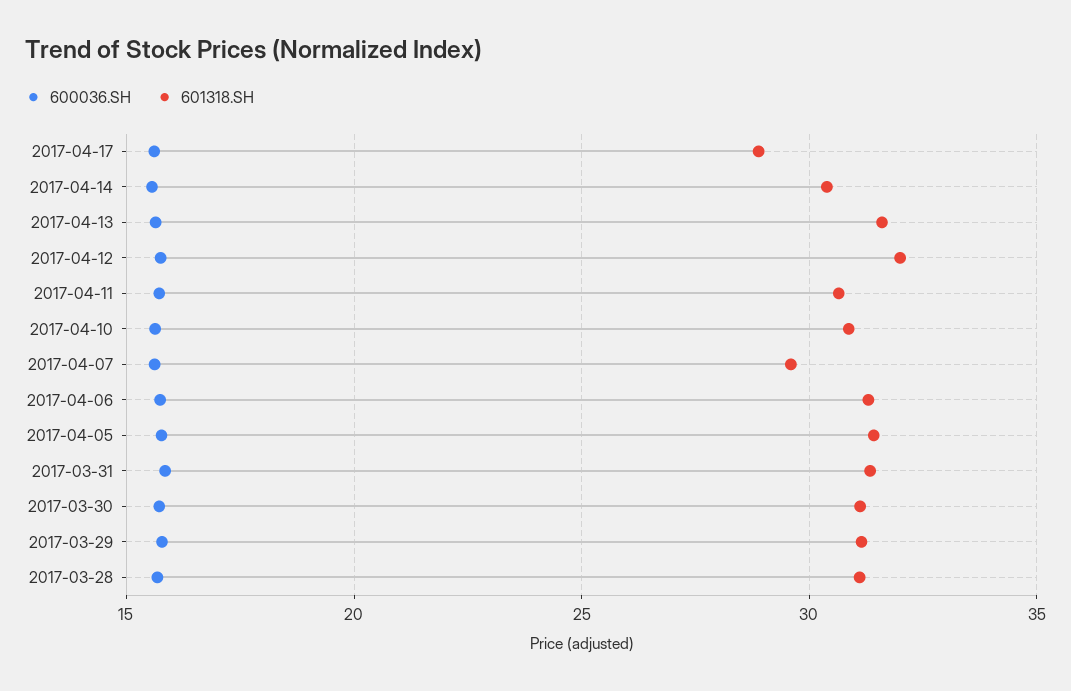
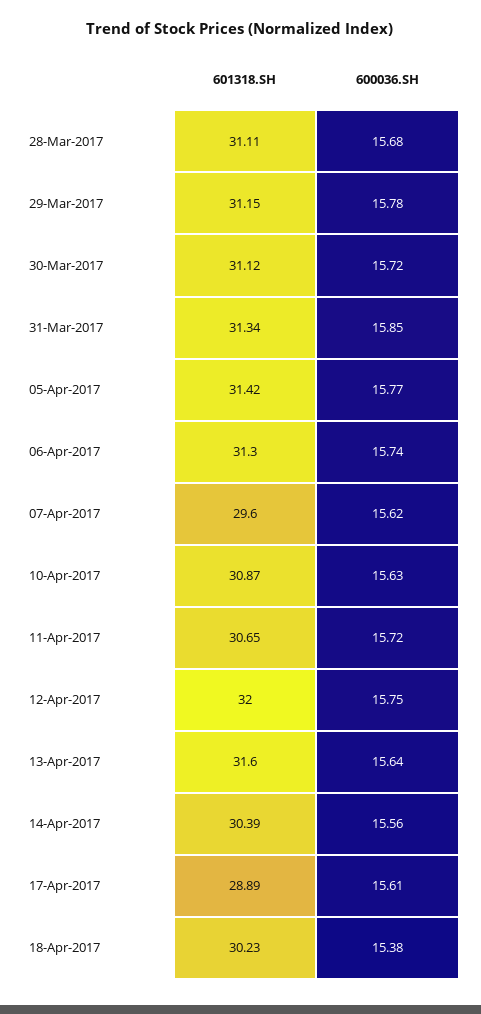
601318.SH, 18-Apr-2017: none -> 30.23
600036.SH, 18-Apr-2017: none -> 15.38

